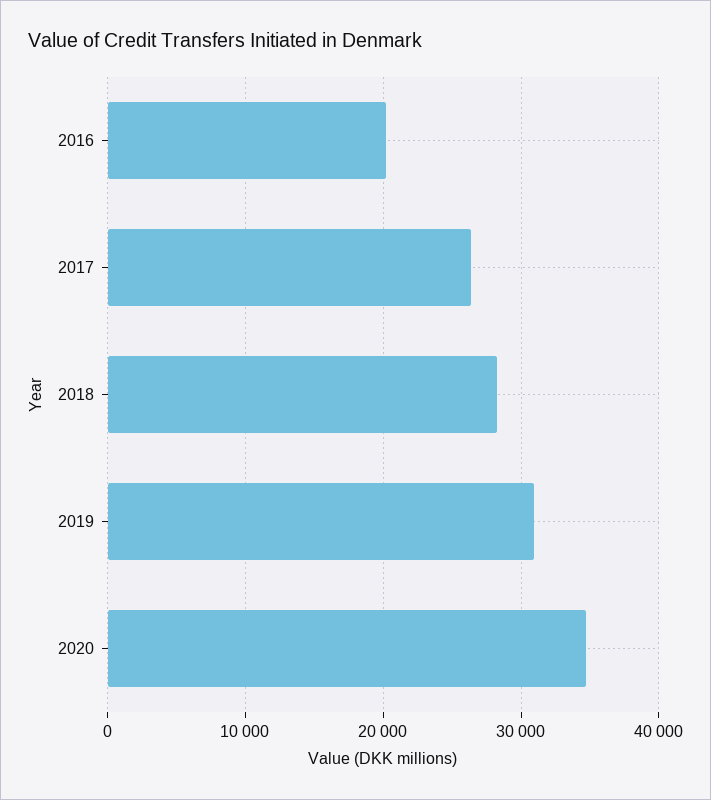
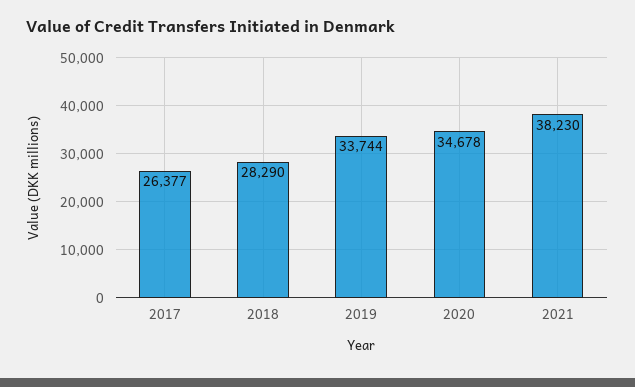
2016: 20000 -> none
2019: 31000 -> 33744
2021: none -> 38230

